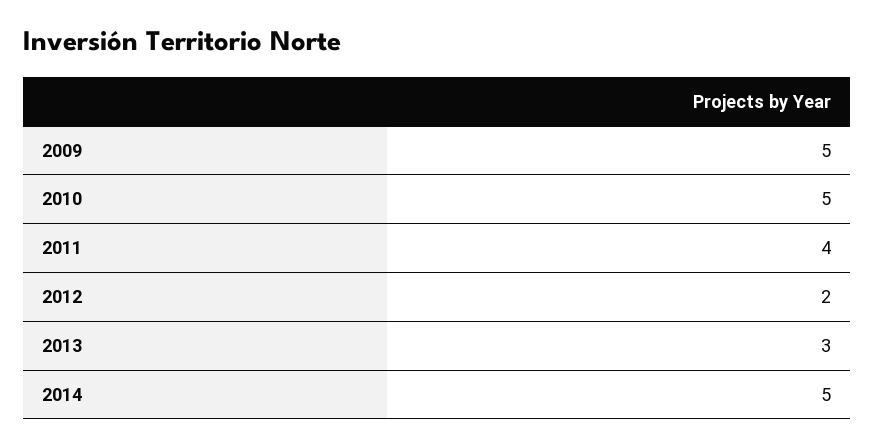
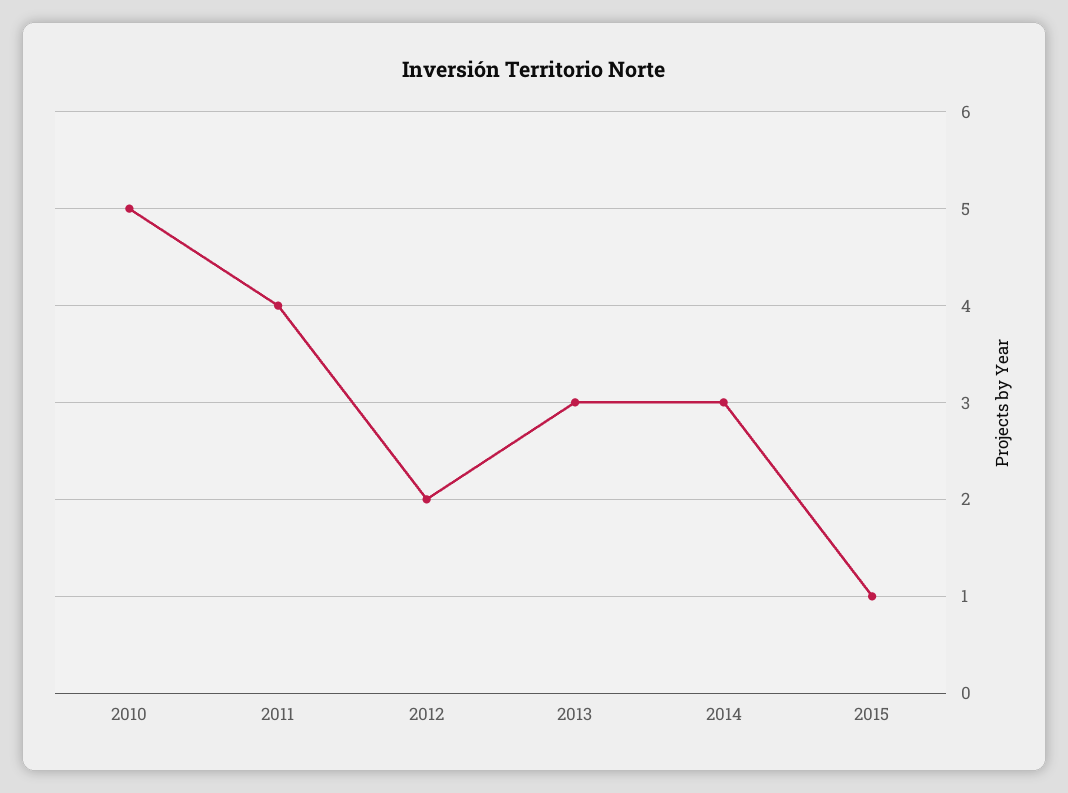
2009: 5 -> none
2014: 5 -> 3
2015: none -> 1

